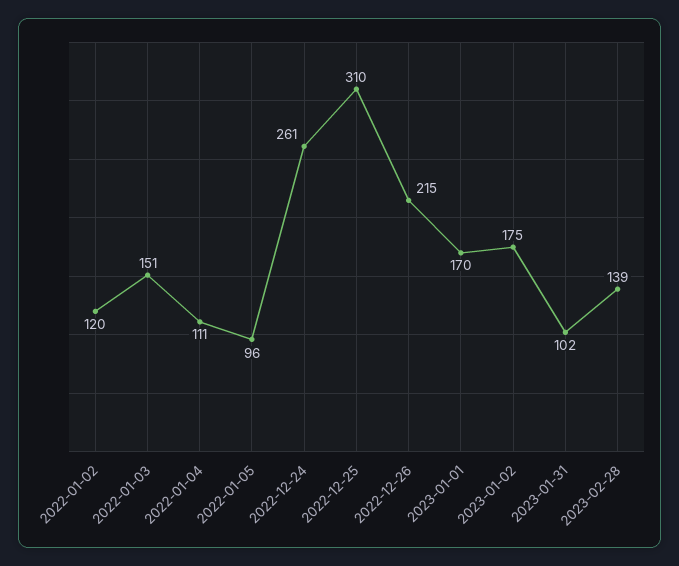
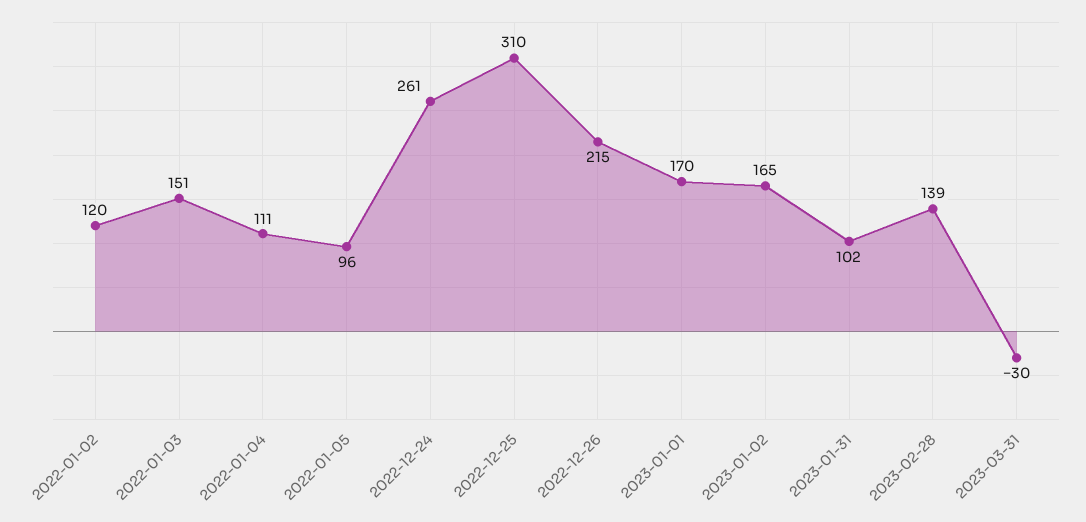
2023-01-02: 175 -> 165
2023-03-31: none -> -30

